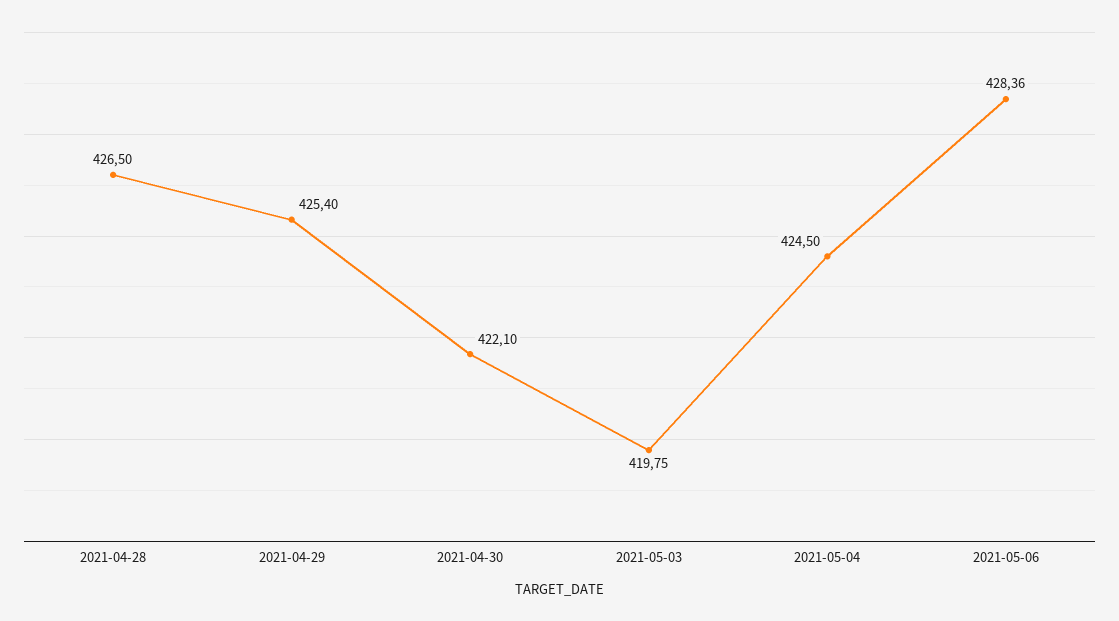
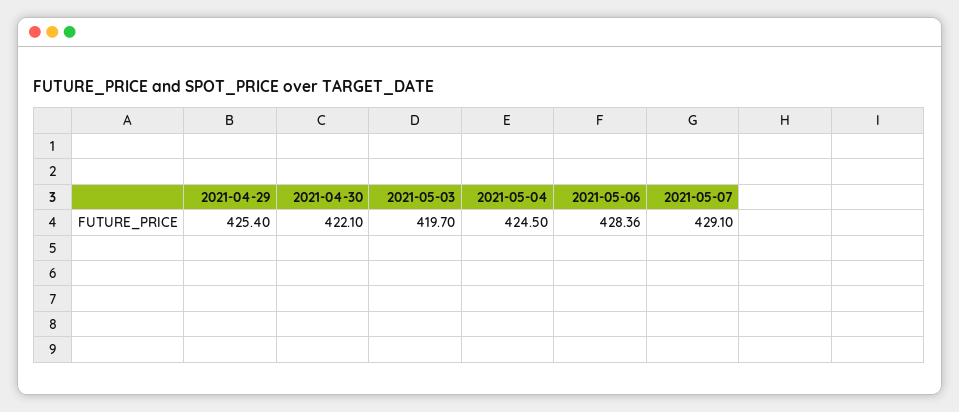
2021-04-28: 426.5 -> none
2021-05-03: 419.75 -> 419.7
2021-05-07: none -> 429.1

